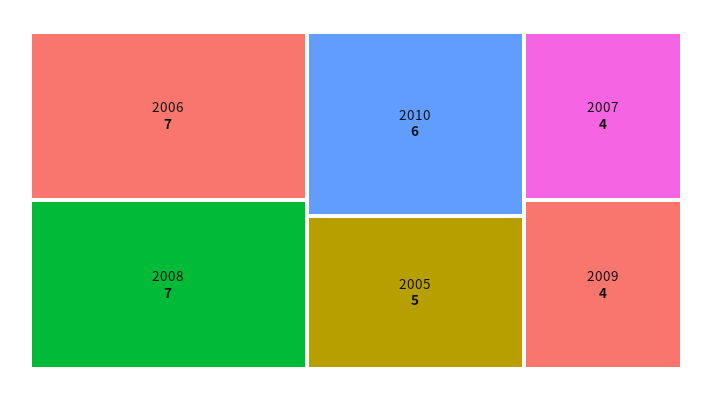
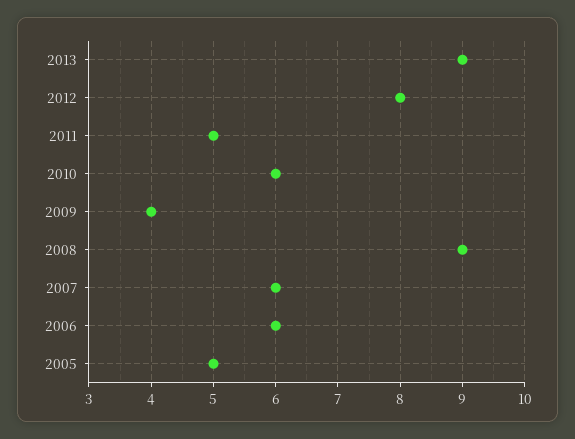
2006: 7 -> 6
2008: 7 -> 9
2007: 4 -> 6
2013: none -> 9
2012: none -> 8
2011: none -> 5

